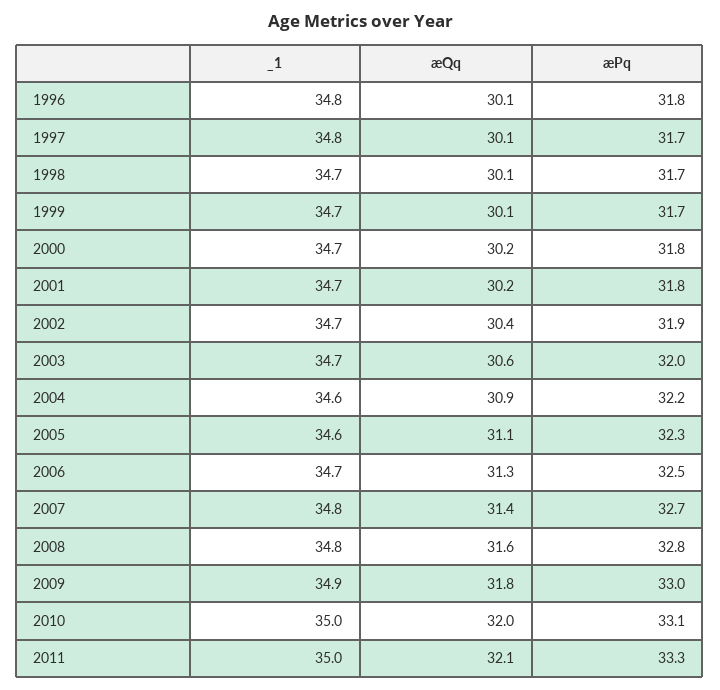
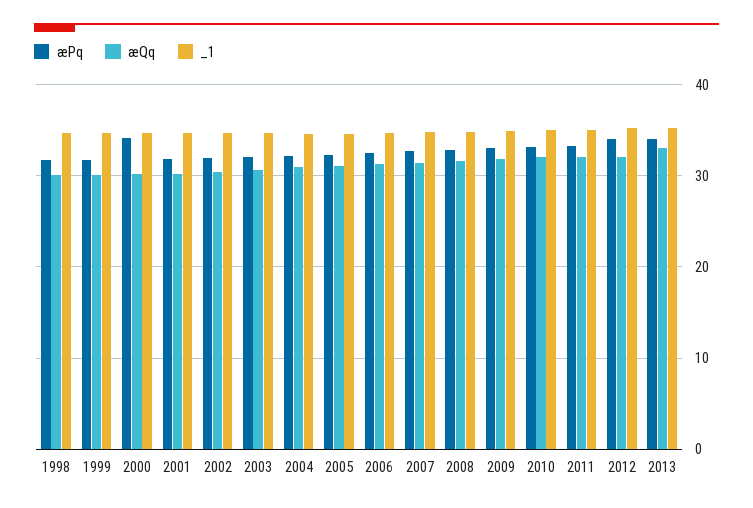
_1, 1996: 34.8 -> none
æQq, 1996: 30.1 -> none
æPq, 1996: 31.8 -> none
_1, 1997: 34.8 -> none
æQq, 1997: 30.1 -> none
æPq, 1997: 31.7 -> none
æPq, 2000: 31.8 -> 34
æPq, 2012: none -> 34
æQq, 2012: none -> 32
_1, 2012: none -> 35
æPq, 2013: none -> 34
æQq, 2013: none -> 33
_1, 2013: none -> 35

